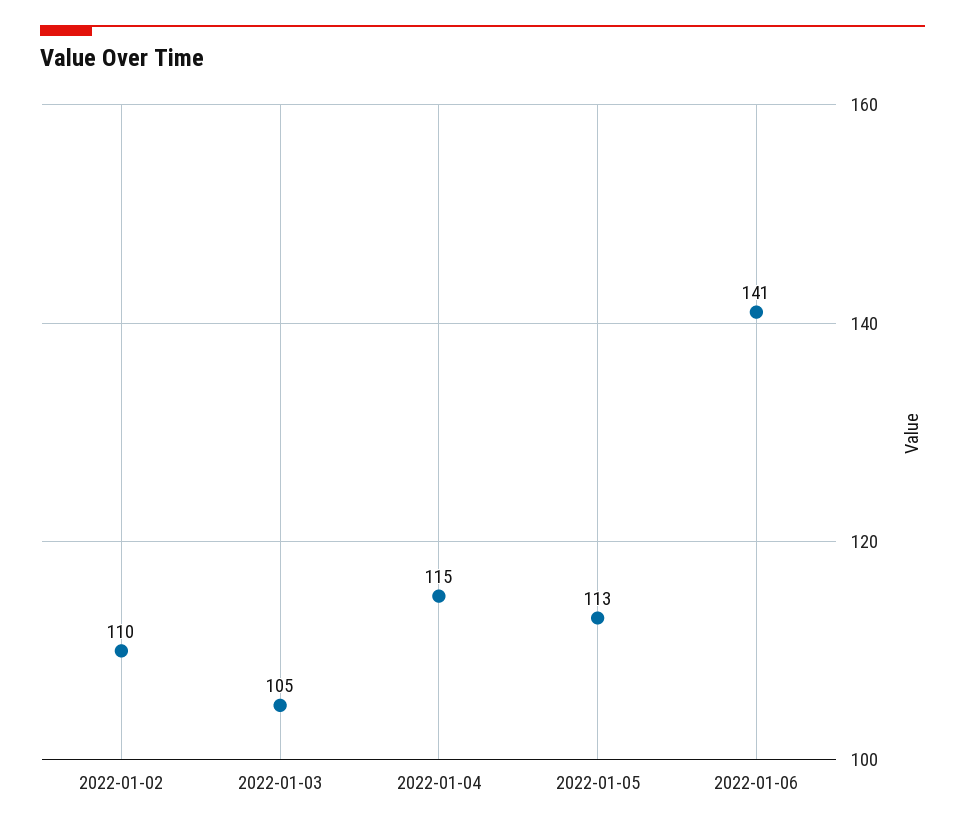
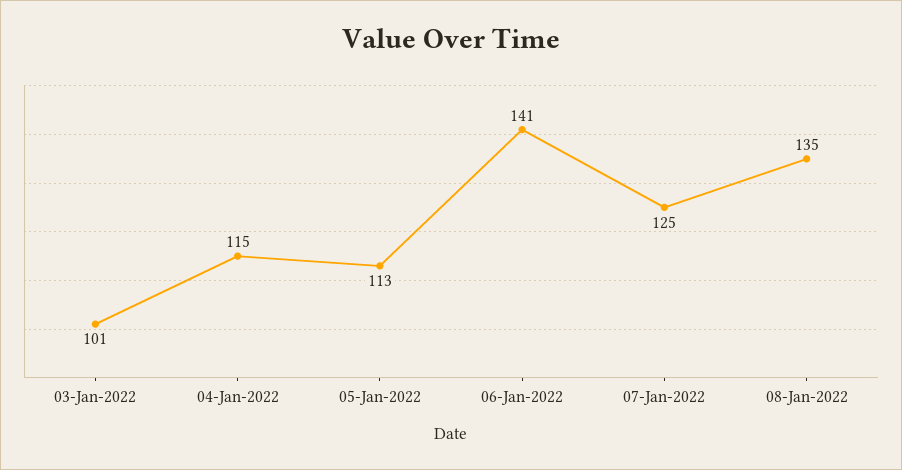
2022-01-02: 110 -> none
2022-01-03: 105 -> 101
07-Jan-2022: none -> 125
08-Jan-2022: none -> 135

